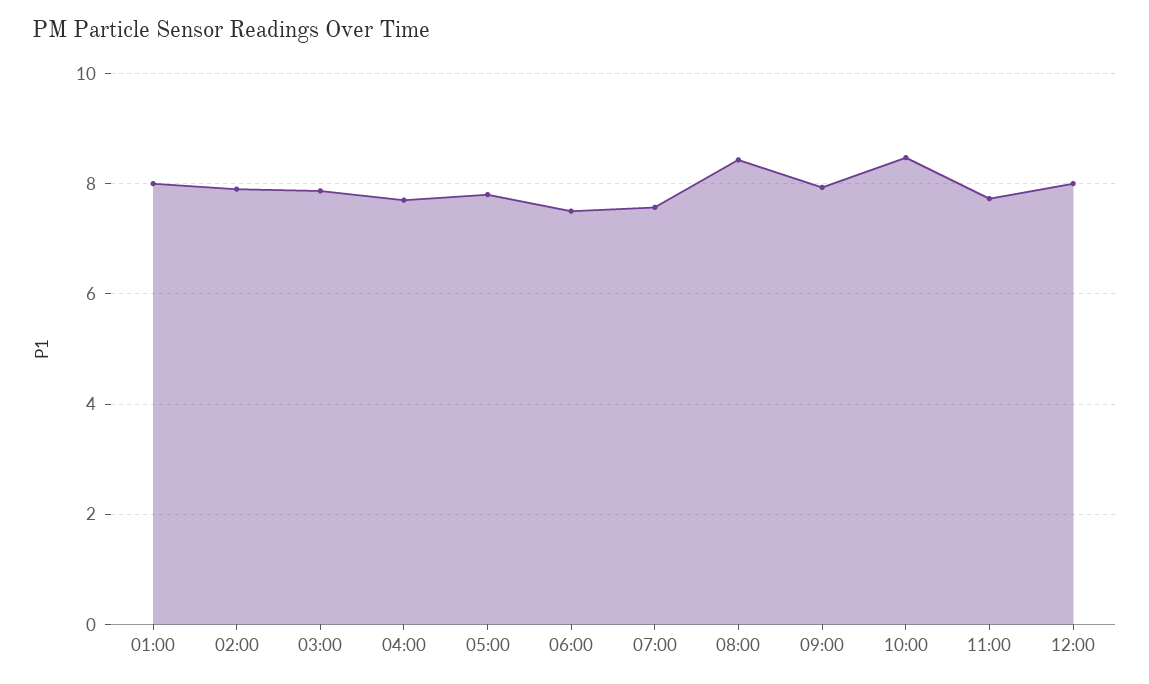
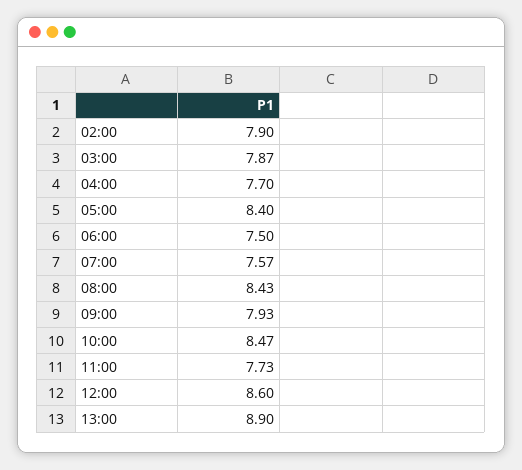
01:00: 8 -> none
05:00: 7.8 -> 8.4
12:00: 8 -> 8.6
13:00: none -> 8.9

